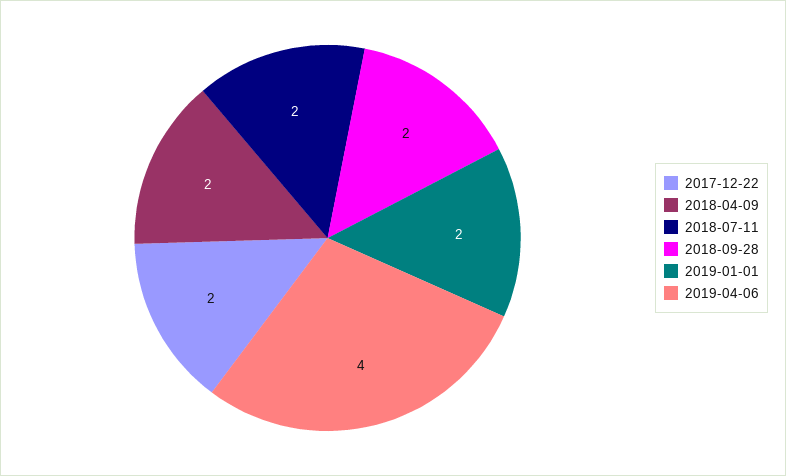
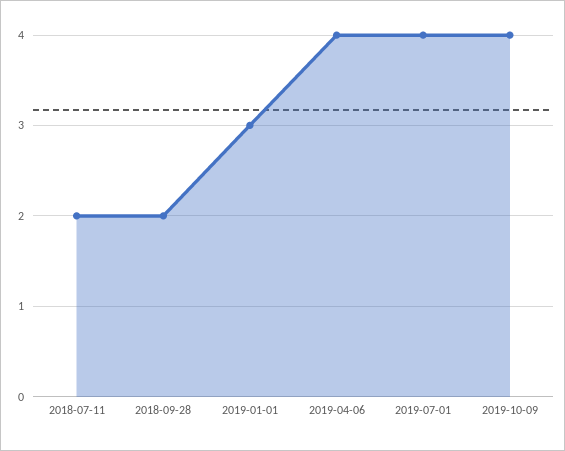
2017-12-22: 2 -> none
2018-04-09: 2 -> none
2019-01-01: 2 -> 3
2019-07-01: none -> 4
2019-10-09: none -> 4

